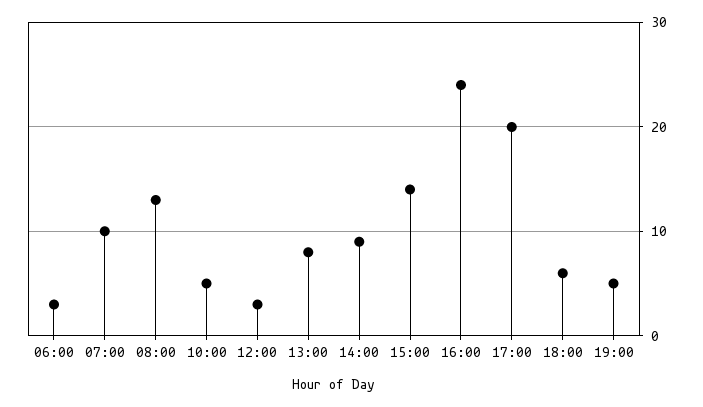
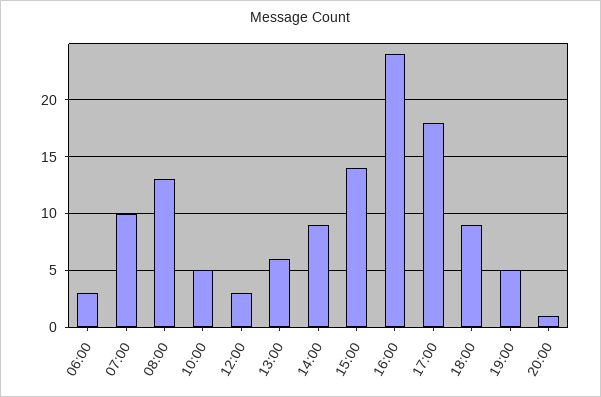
13:00: 8 -> 6
17:00: 20 -> 18
18:00: 6 -> 9
20:00: none -> 1

